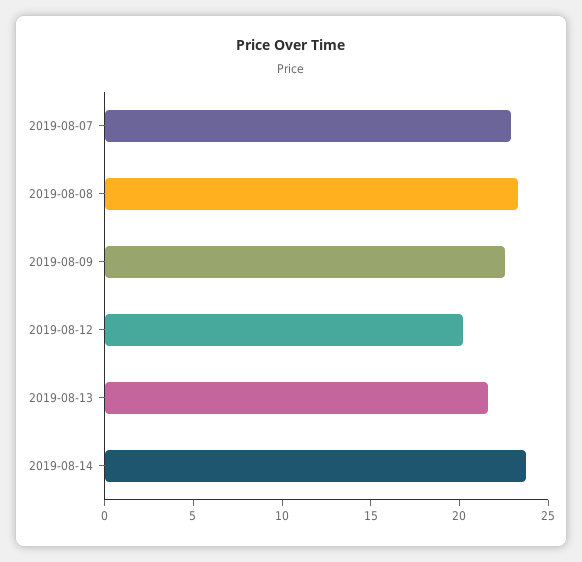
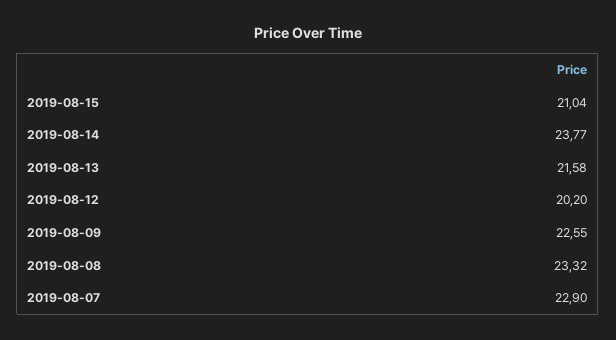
2019-08-15: none -> 21.04

